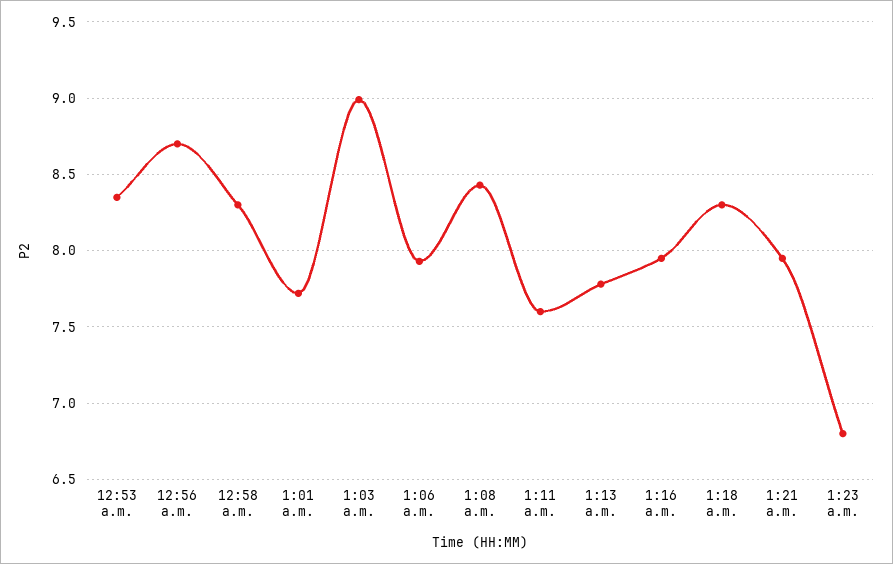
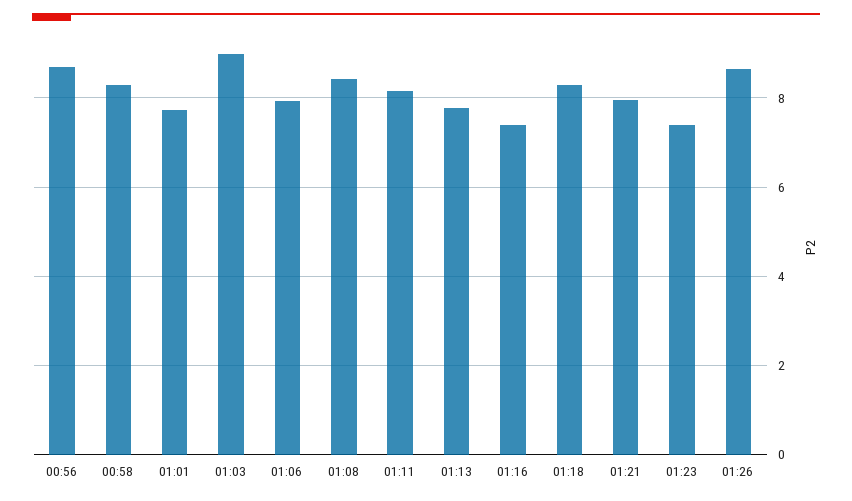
12:53 a.m.: 8.35 -> none
1:11 a.m.: 7.6 -> 8.2
1:16 a.m.: 7.95 -> 7.4
1:23 a.m.: 6.8 -> 7.4
01:26: none -> 8.6

